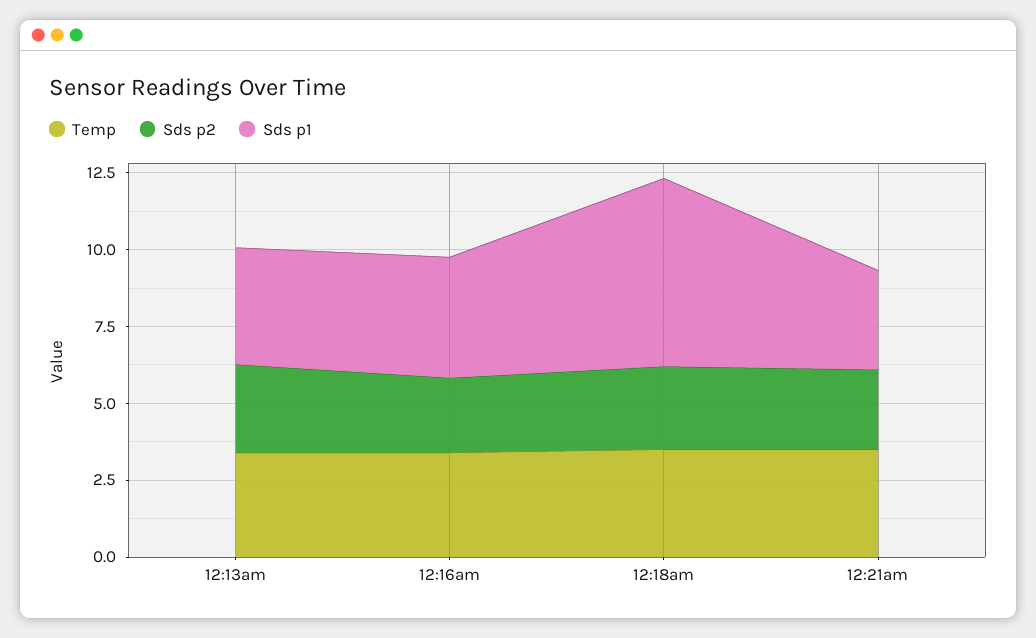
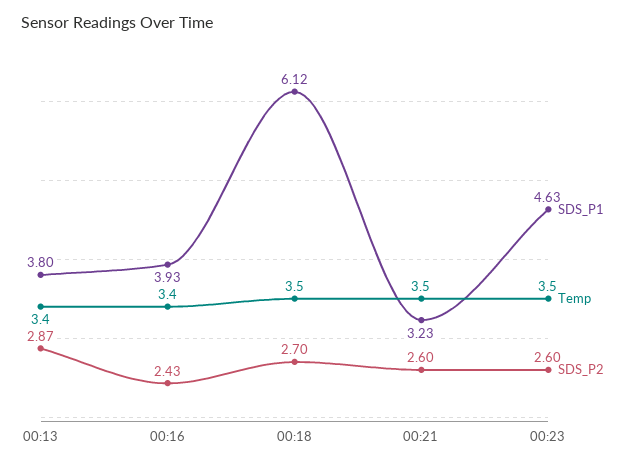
Sds p1, 00:23: none -> 4.63
Temp, 00:23: none -> 3.5
Sds p2, 00:23: none -> 2.6

